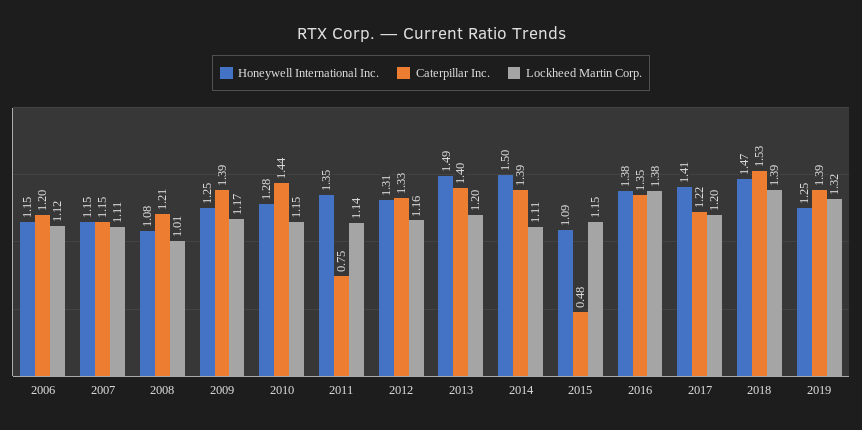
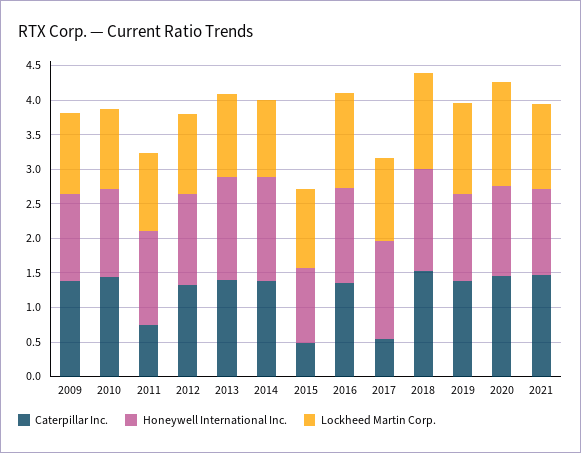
Honeywell International Inc., 2006: 1.15 -> none
Caterpillar Inc., 2006: 1.2 -> none
Lockheed Martin Corp., 2006: 1.12 -> none
Honeywell International Inc., 2007: 1.15 -> none
Caterpillar Inc., 2007: 1.15 -> none
Lockheed Martin Corp., 2007: 1.11 -> none
Honeywell International Inc., 2008: 1.08 -> none
Caterpillar Inc., 2008: 1.21 -> none
Lockheed Martin Corp., 2008: 1.01 -> none
Caterpillar Inc., 2017: 1.22 -> 0.5
Caterpillar Inc., 2020: none -> 1.5
Honeywell International Inc., 2020: none -> 1.25
Lockheed Martin Corp., 2020: none -> 1.5
Caterpillar Inc., 2021: none -> 1.5
Honeywell International Inc., 2021: none -> 1.25
Lockheed Martin Corp., 2021: none -> 1.25

